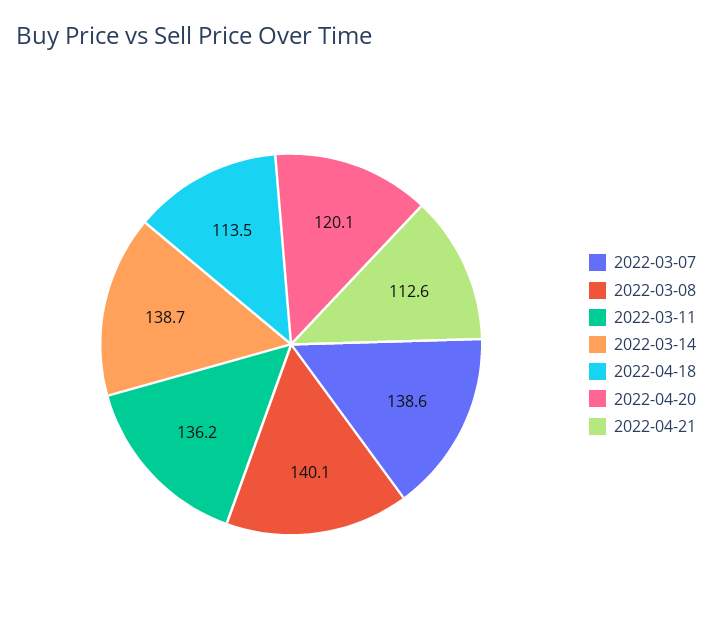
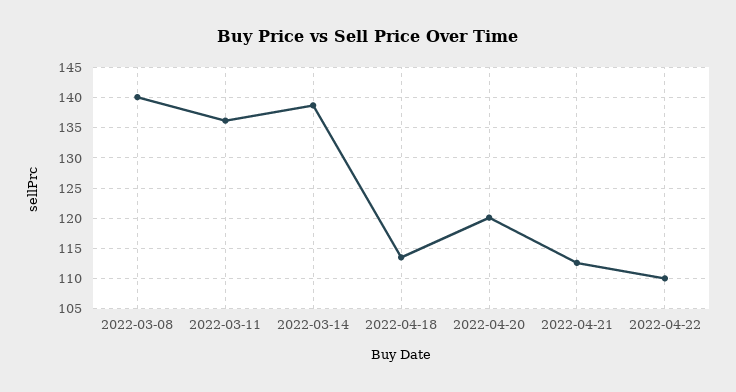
2022-03-07: 138.6 -> none
2022-04-22: none -> 110

